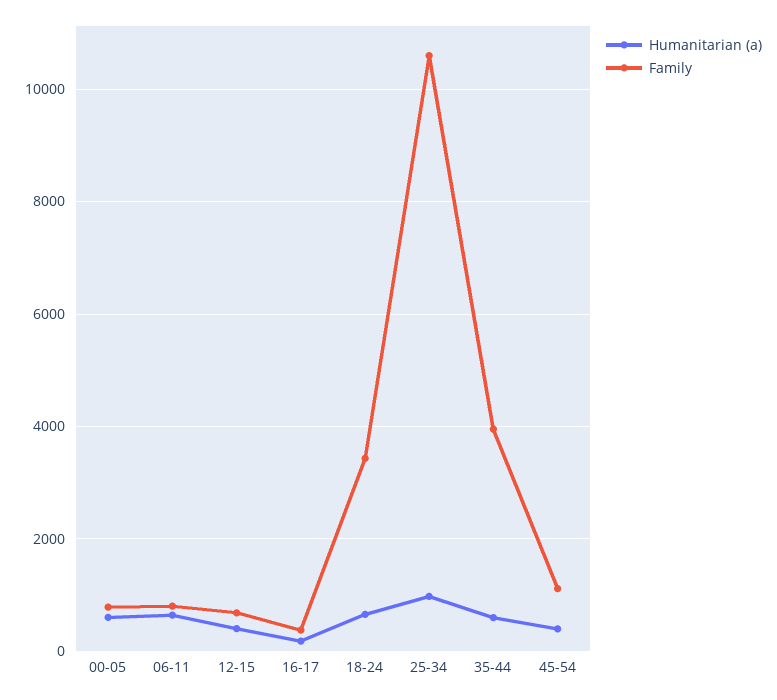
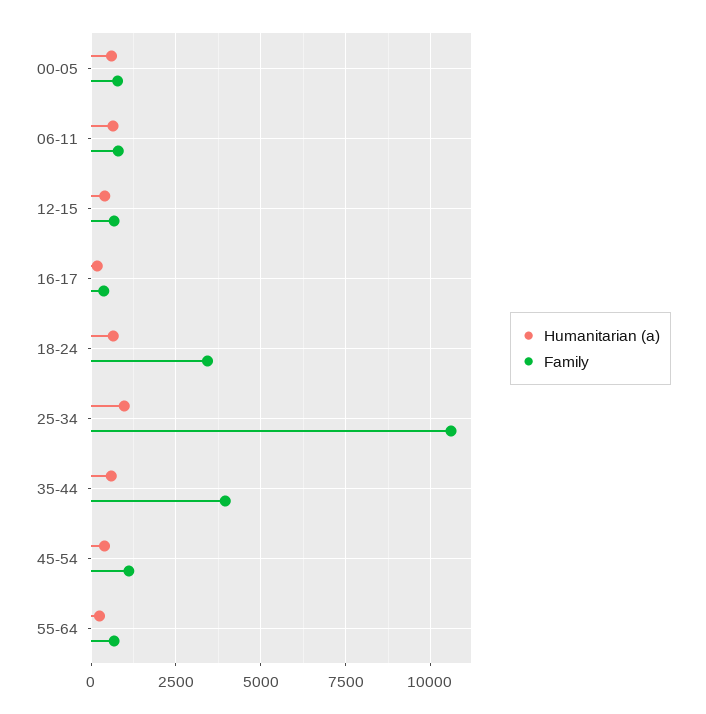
Humanitarian (a), 55-64: none -> 250
Family, 55-64: none -> 750

